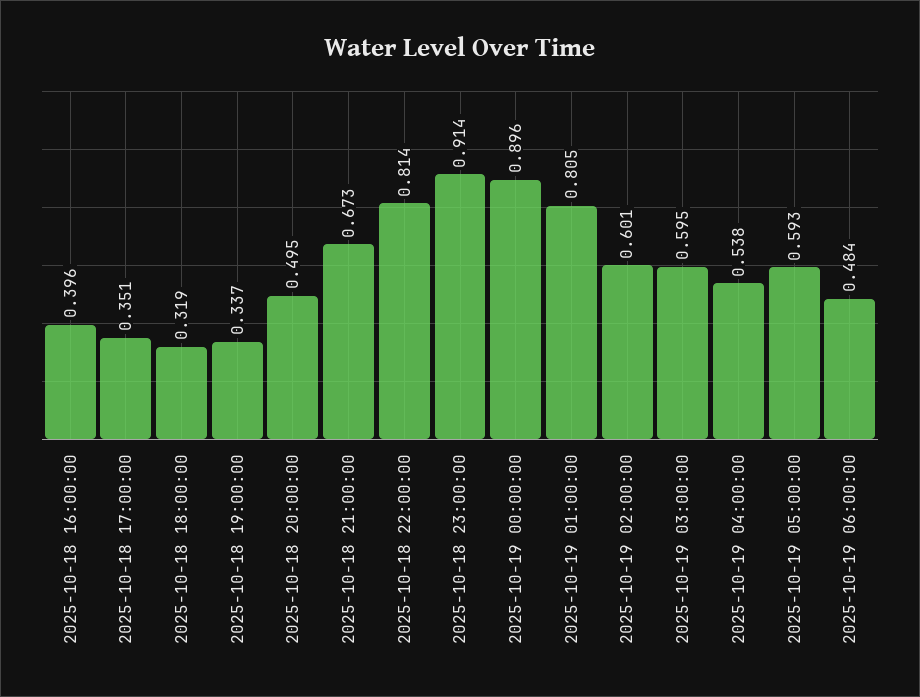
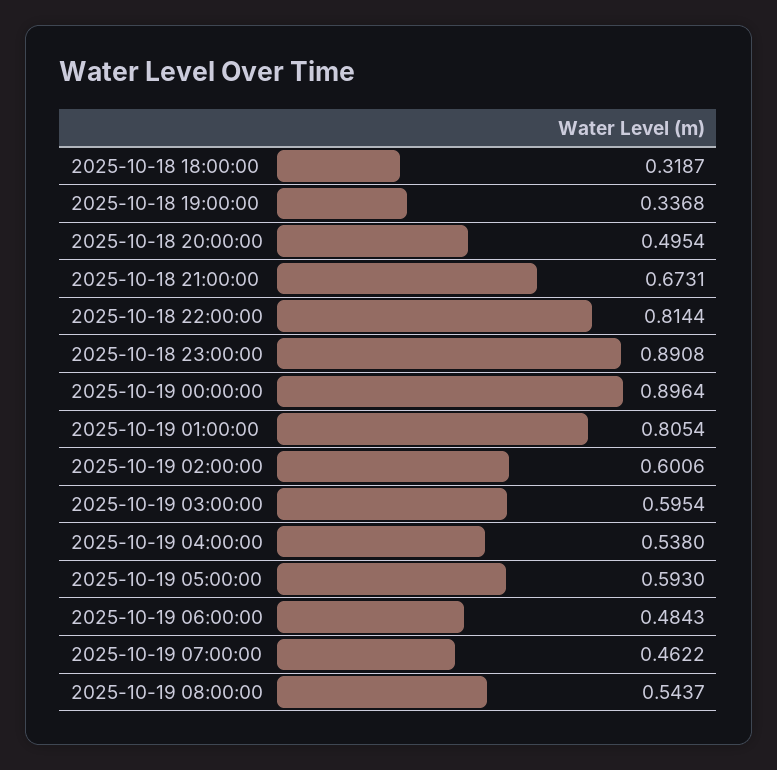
2025-10-18 16:00:00: 0.396 -> none
2025-10-18 17:00:00: 0.351 -> none
2025-10-18 23:00:00: 0.914 -> 0.8908
2025-10-19 07:00:00: none -> 0.4622
2025-10-19 08:00:00: none -> 0.5437

